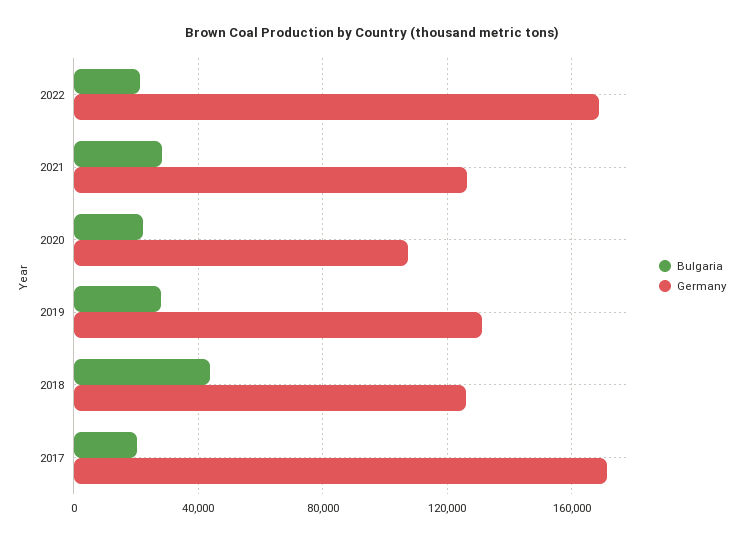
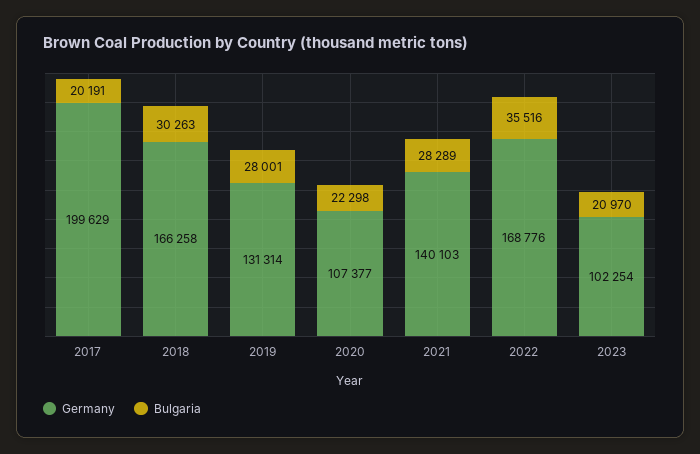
Bulgaria, 2022: 20000 -> 35516
Germany, 2021: 125000 -> 140103
Bulgaria, 2018: 45000 -> 30263
Germany, 2018: 125000 -> 166258
Germany, 2017: 170000 -> 199629
Germany, 2023: none -> 102254
Bulgaria, 2023: none -> 20970

